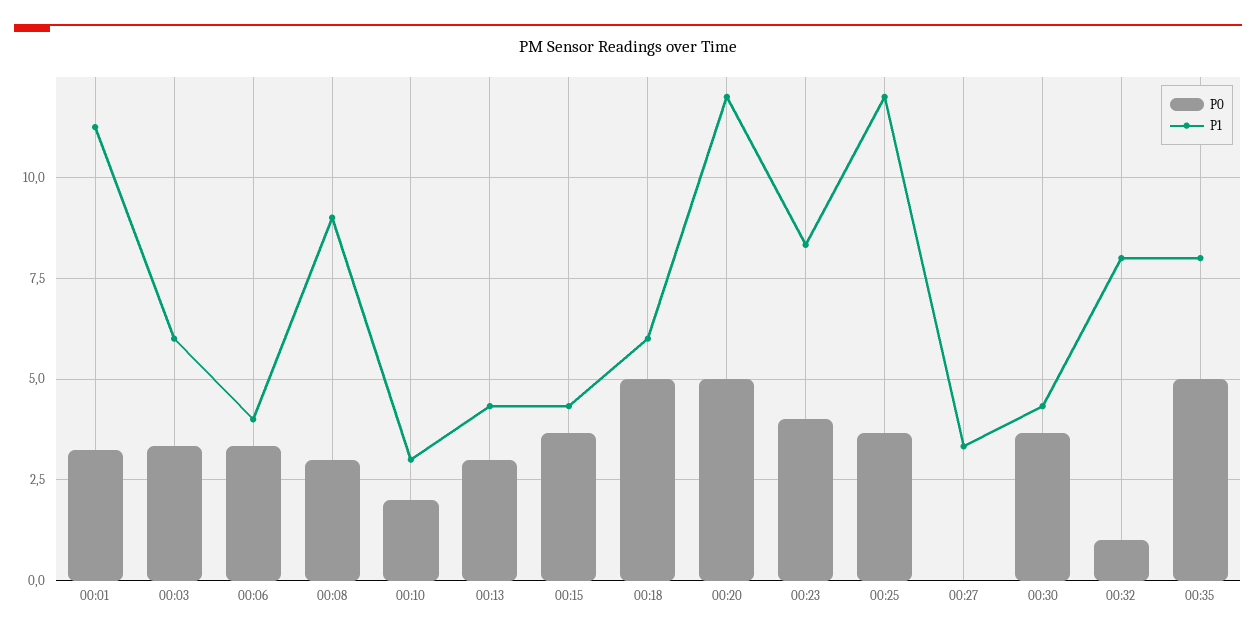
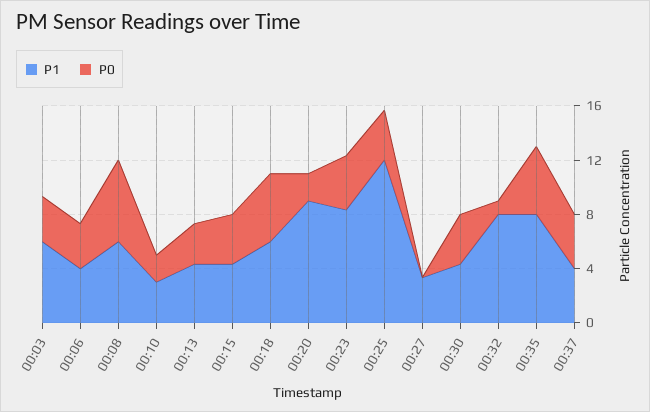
P0, 00:01: 3.25 -> none
P1, 00:01: 11.25 -> none
P0, 00:08: 3 -> 6
P1, 00:08: 9 -> 6
P0, 00:20: 5 -> 2
P1, 00:20: 12 -> 9
P1, 00:37: none -> 4
P0, 00:37: none -> 4

